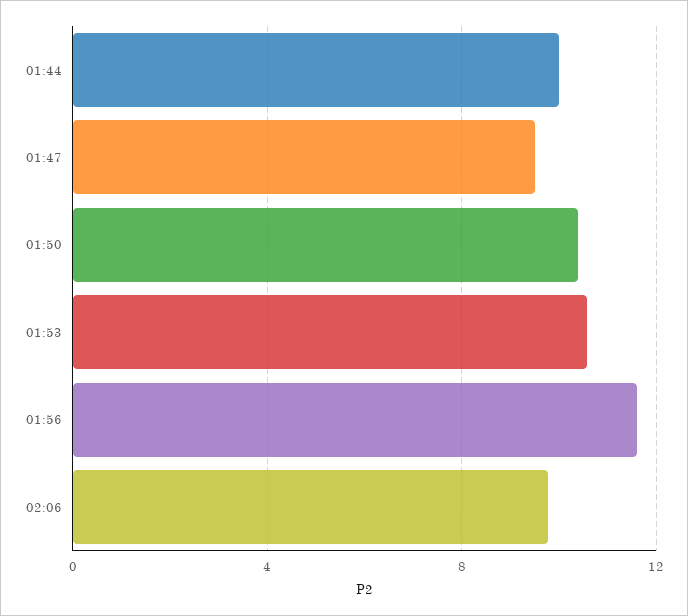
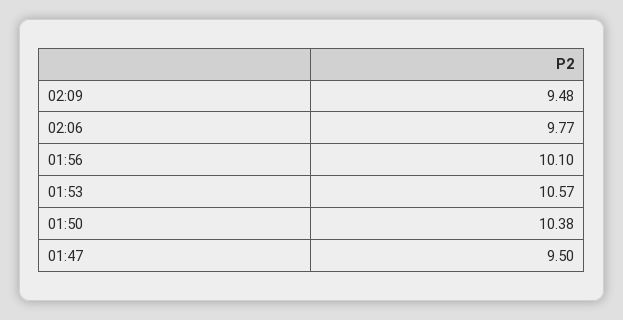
01:44: 10 -> none
01:56: 11.5 -> 10.1
02:09: none -> 9.48

